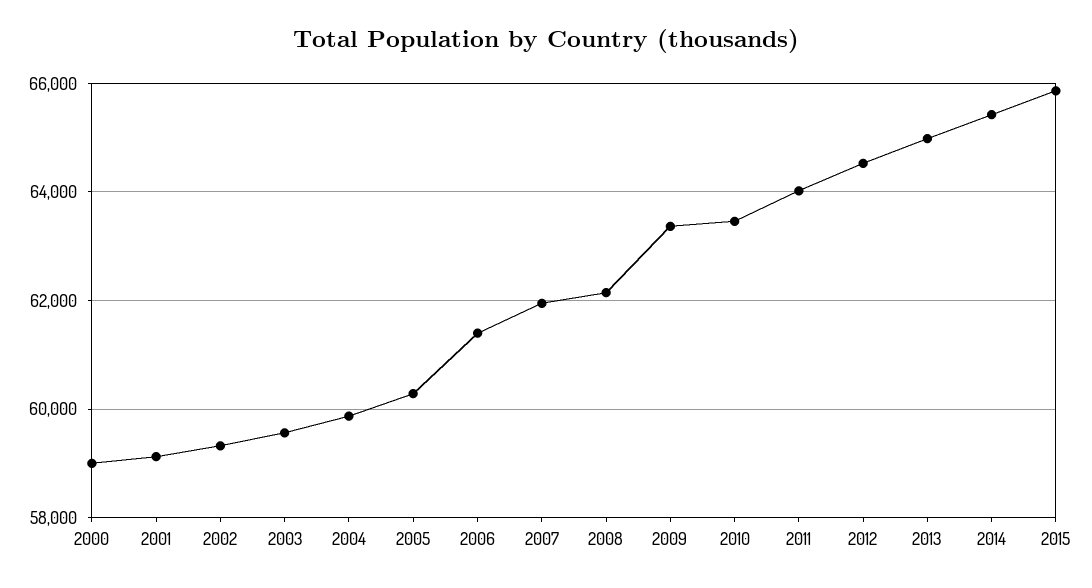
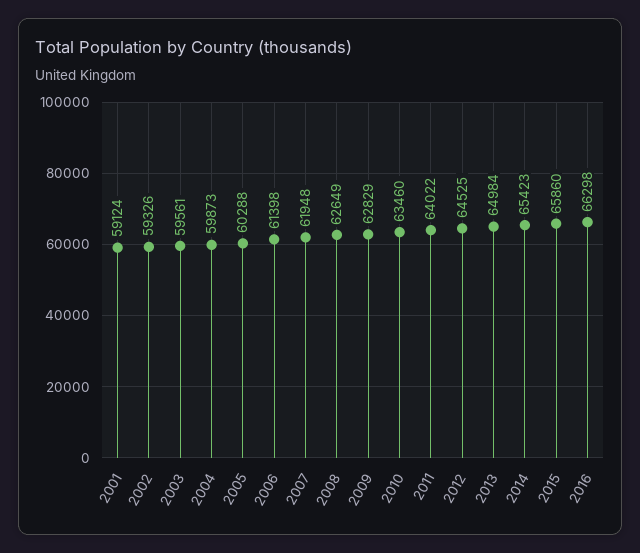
2000: 59000 -> none
2008: 62200 -> 62649
2009: 63400 -> 62829
2016: none -> 66298

